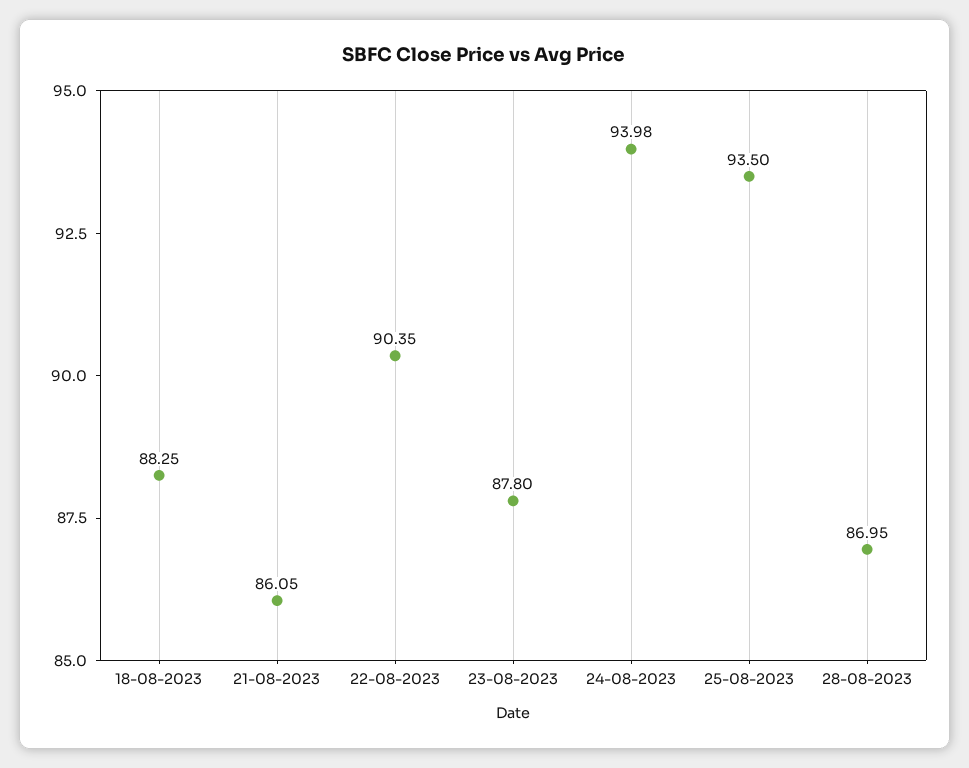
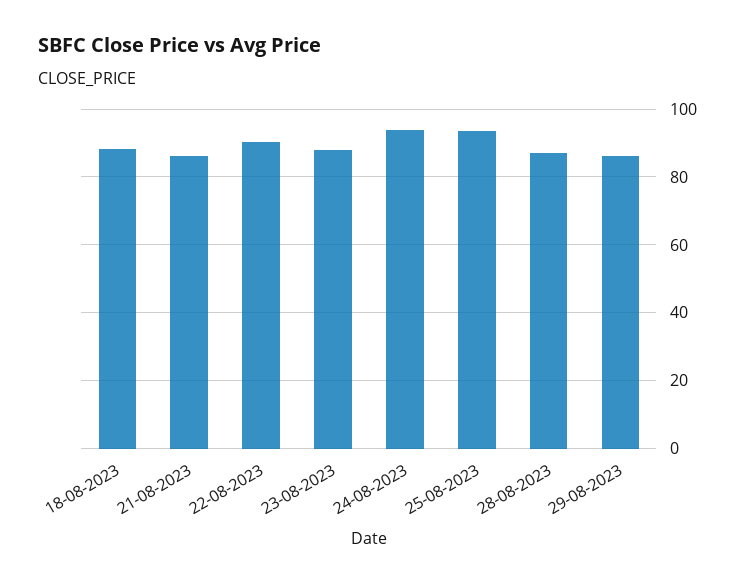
29-08-2023: none -> 86

